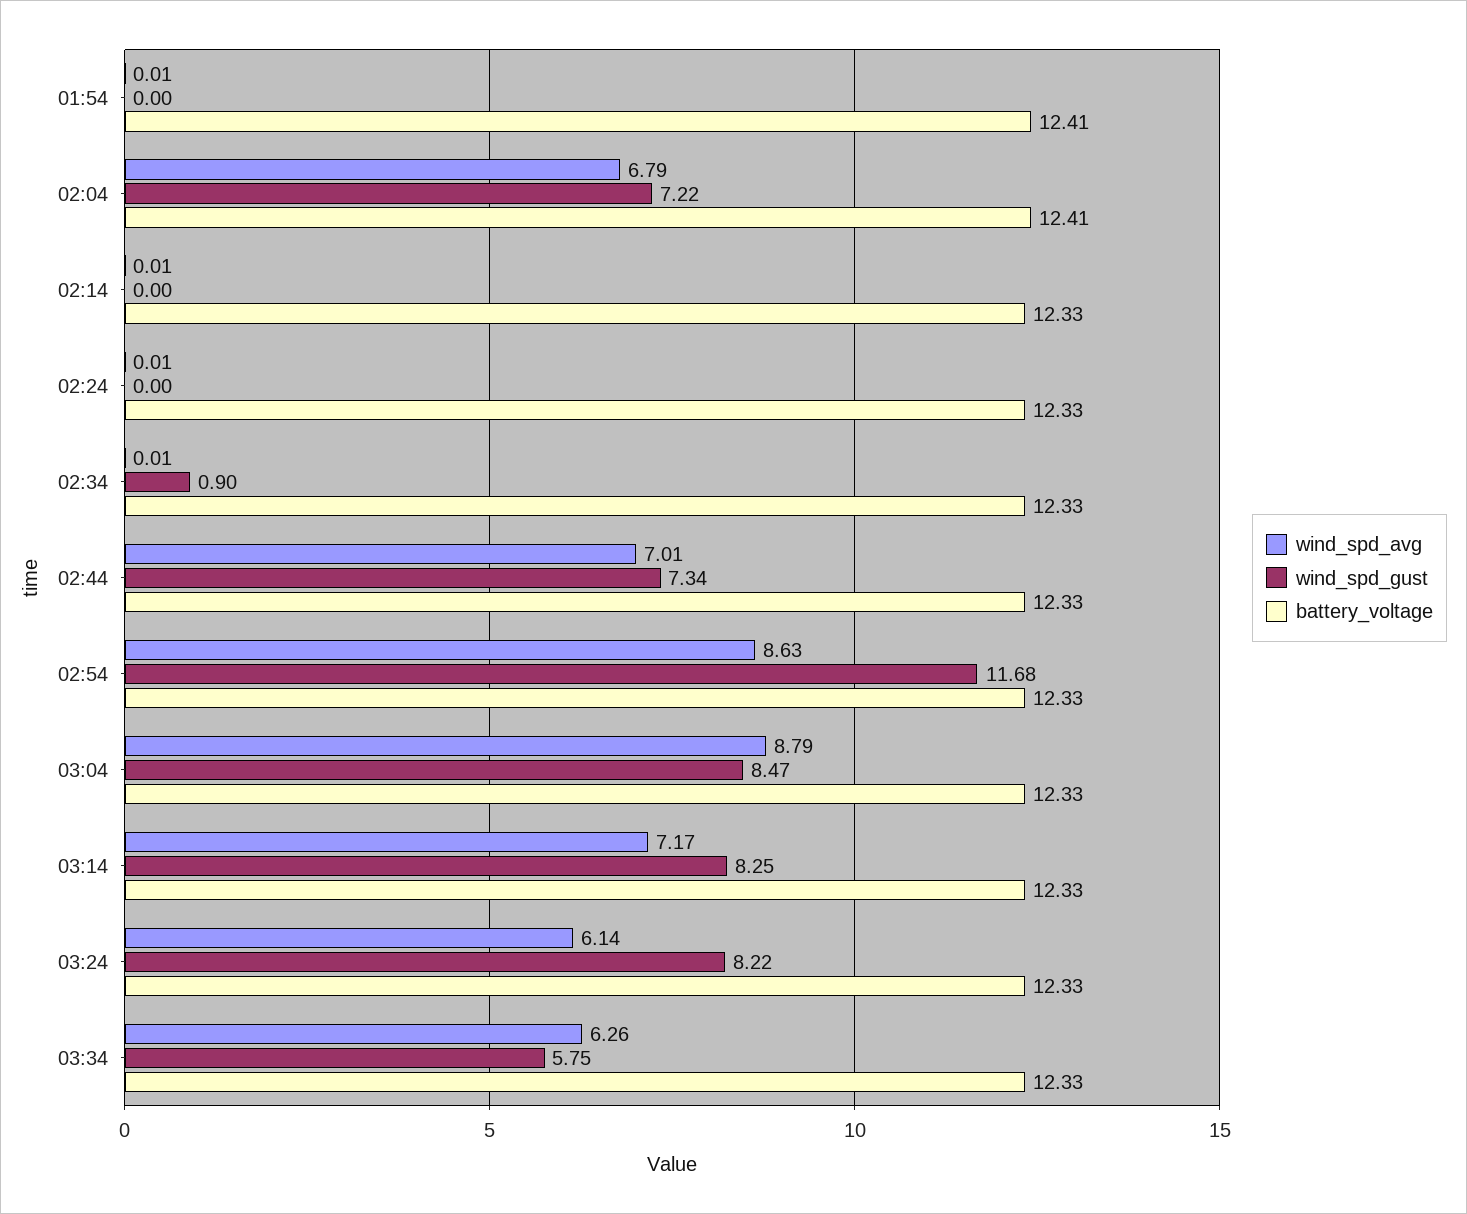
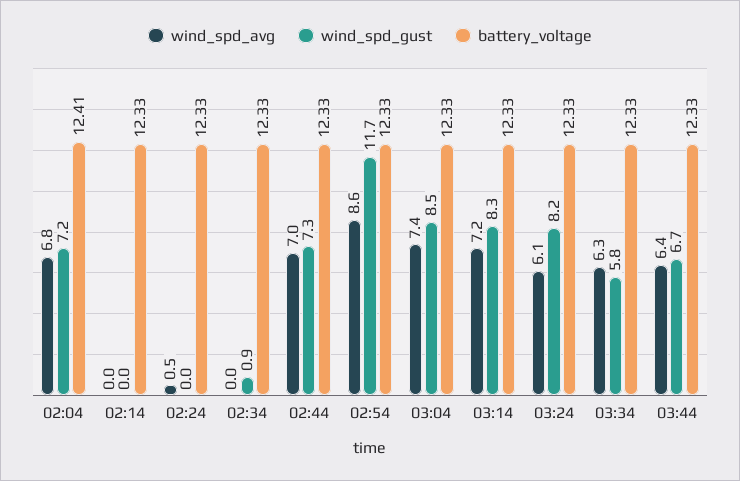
wind_spd_avg, 01:54: 0.01 -> none
wind_spd_gust, 01:54: 0 -> none
battery_voltage, 01:54: 12.41 -> none
wind_spd_avg, 02:24: 0.01 -> 0.5
wind_spd_avg, 03:04: 8.79 -> 7.4
wind_spd_avg, 03:44: none -> 6.4
wind_spd_gust, 03:44: none -> 6.7
battery_voltage, 03:44: none -> 12.33

